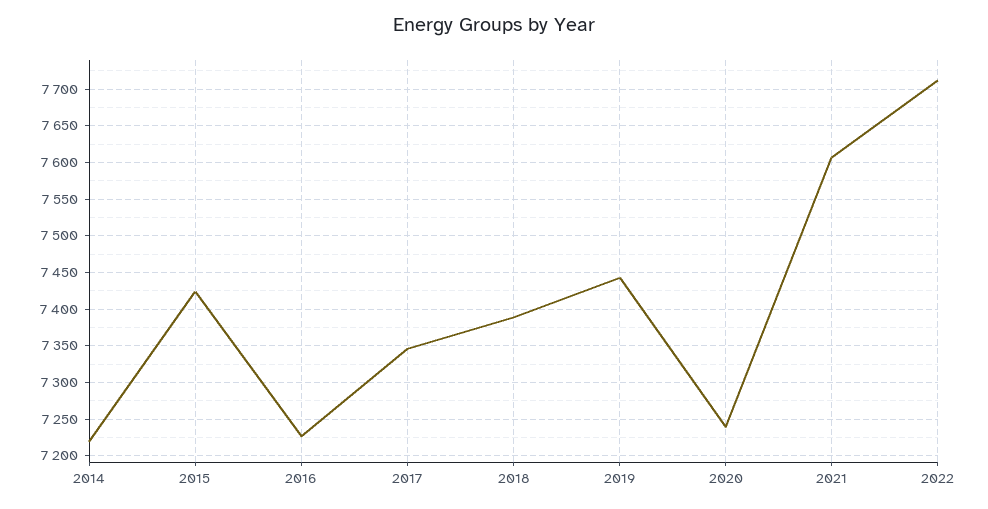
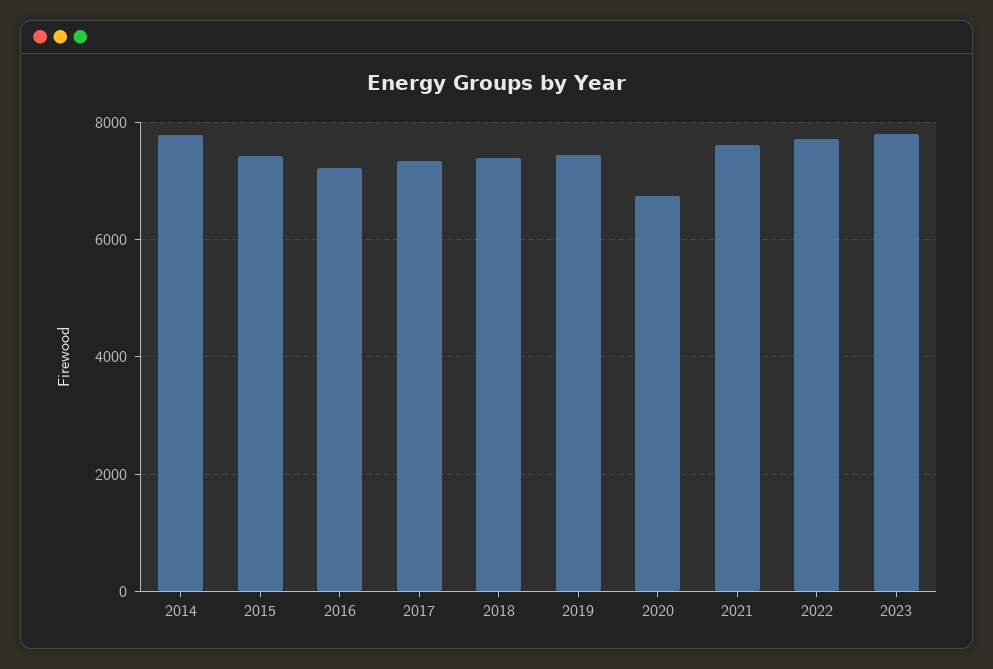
2014: 7220 -> 7800
2020: 7240 -> 6800
2023: none -> 7800

